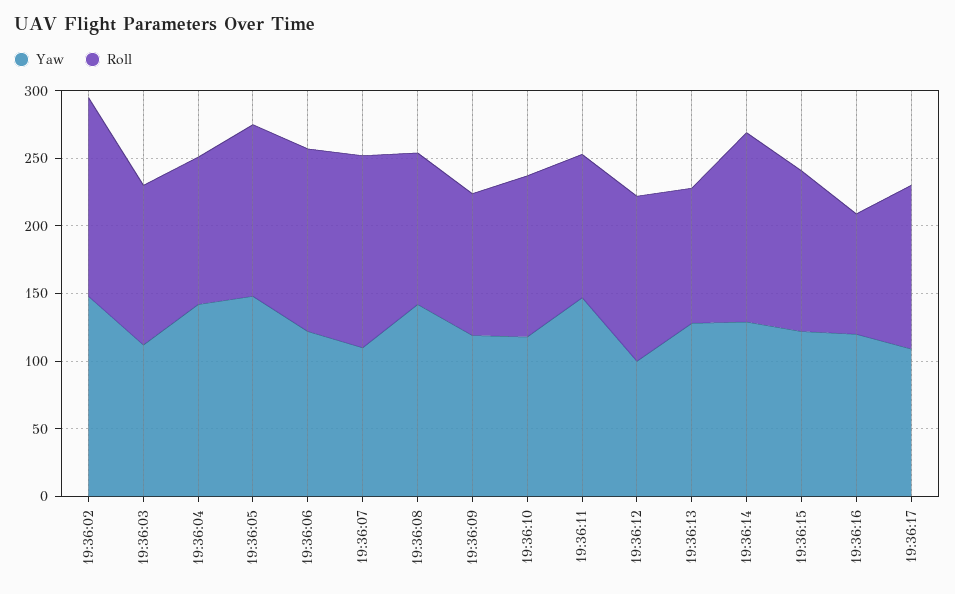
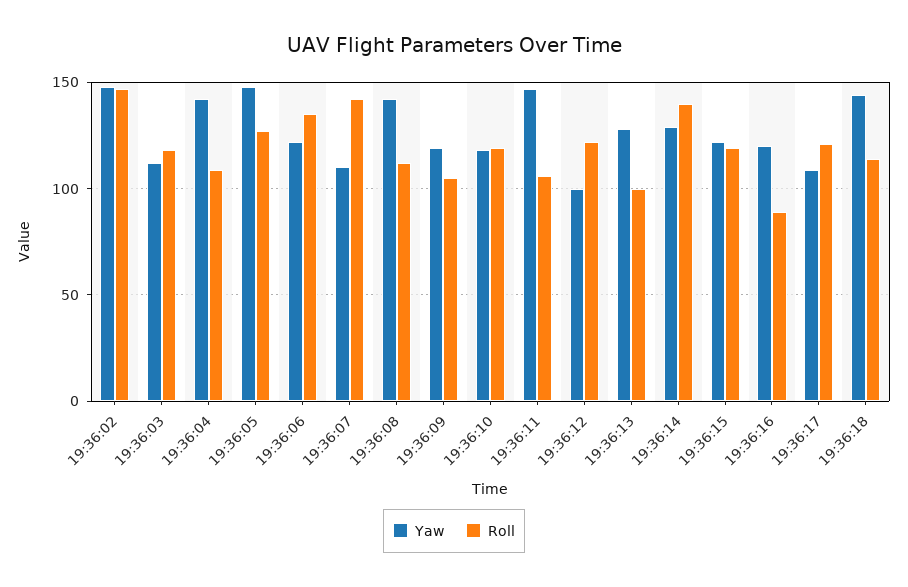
Yaw, 19:36:18: none -> 145
Roll, 19:36:18: none -> 115

